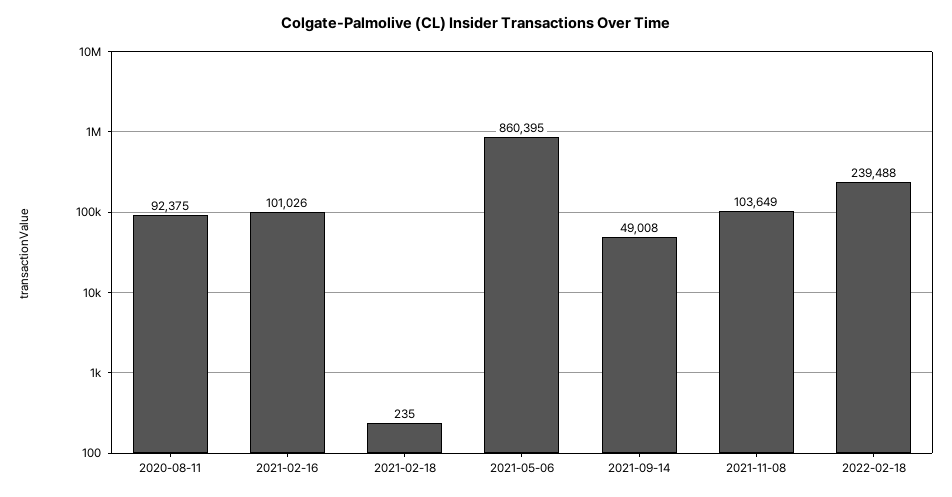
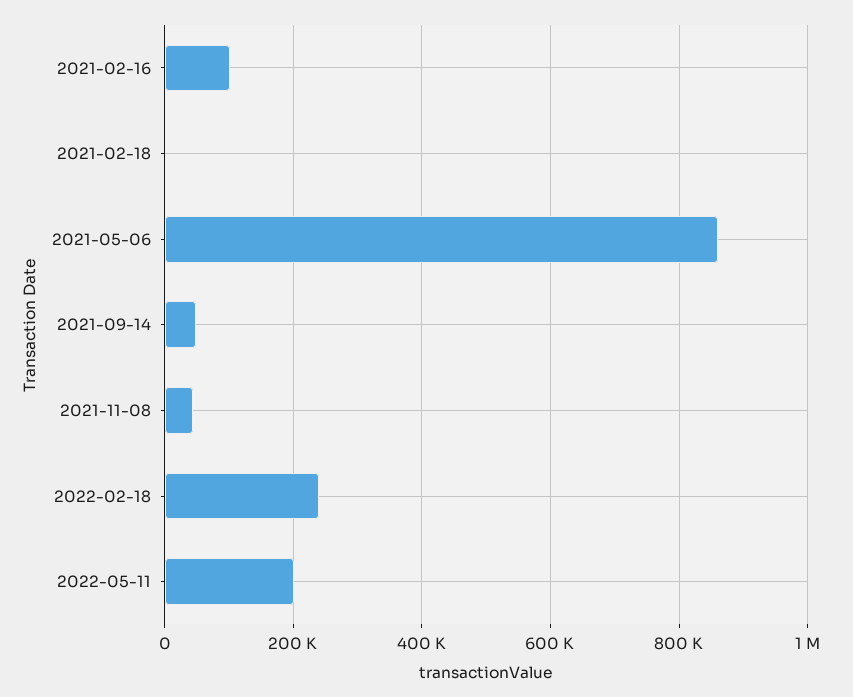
2020-08-11: 92375 -> none
2021-11-08: 103649 -> 40000
2022-05-11: none -> 200000

